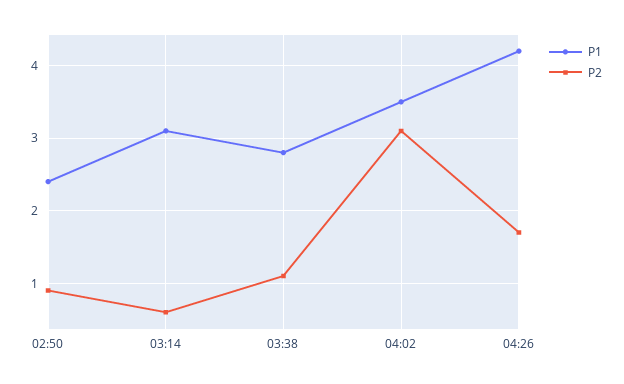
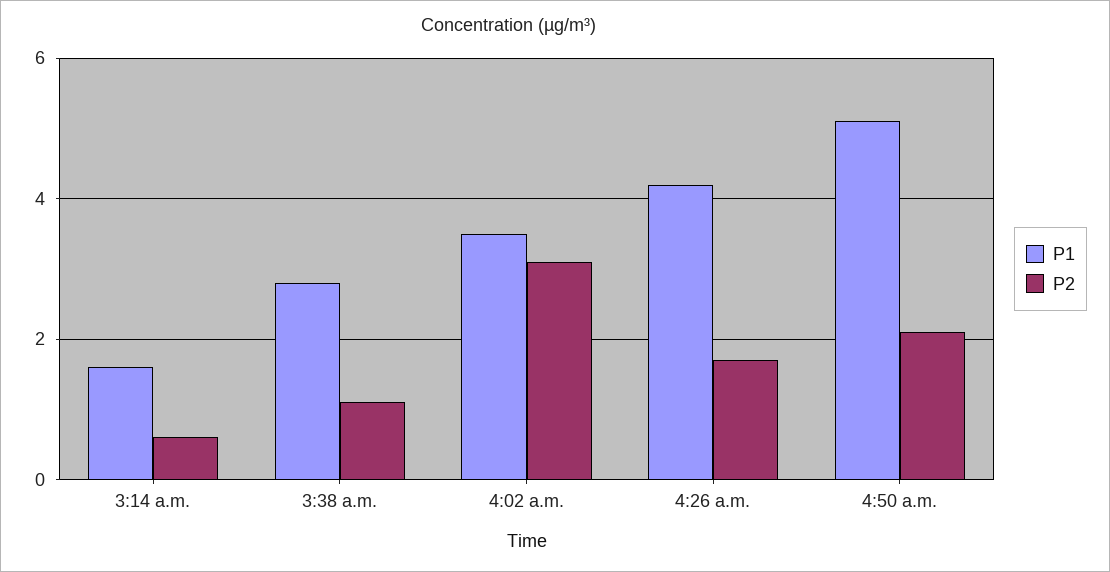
P1, 02:50: 2.4 -> none
P2, 02:50: 0.9 -> none
P1, 03:14: 3.1 -> 1.5
P1, 4:50 a.m.: none -> 5
P2, 4:50 a.m.: none -> 2

